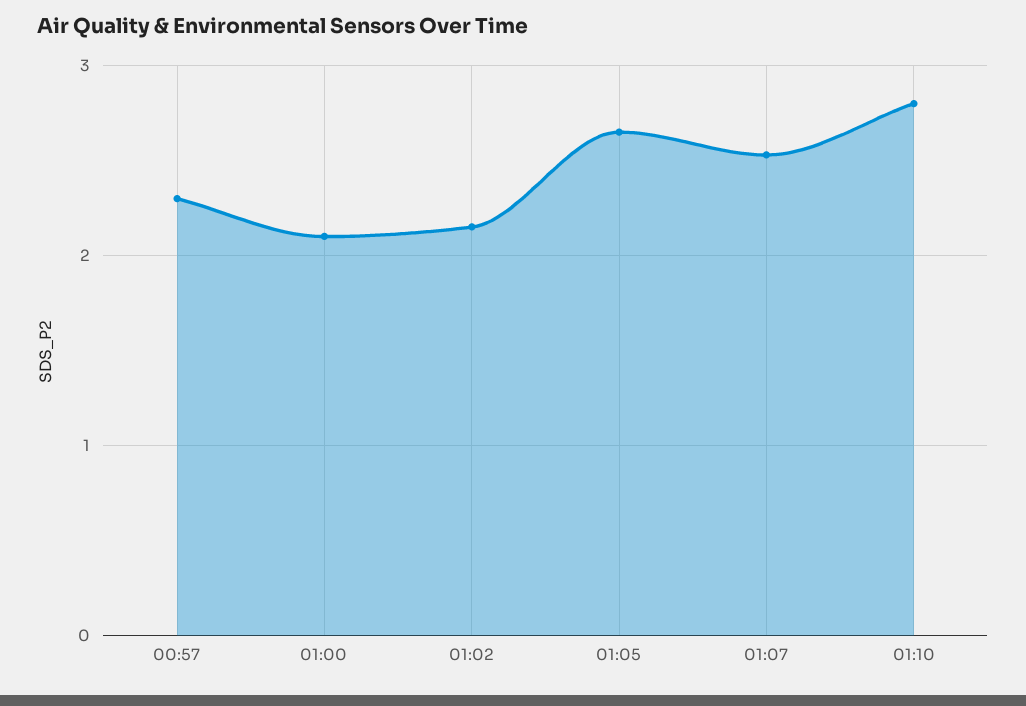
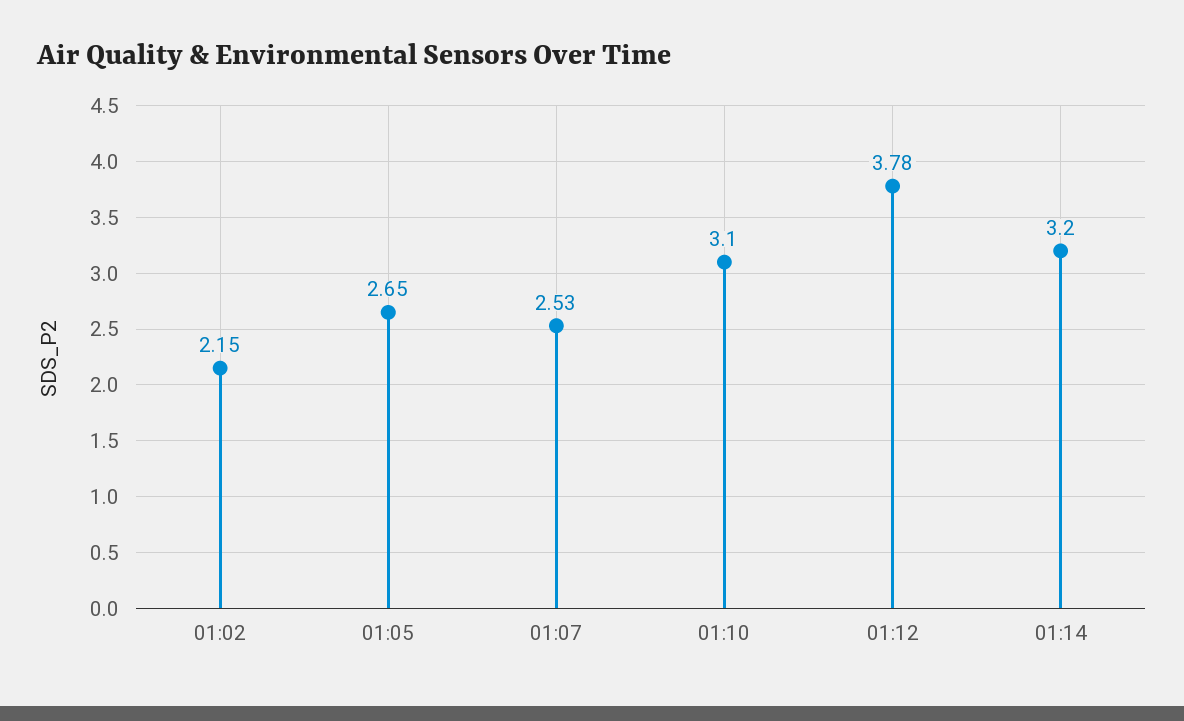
00:57: 2.3 -> none
01:00: 2.1 -> none
01:10: 2.8 -> 3.1
01:12: none -> 3.78
01:14: none -> 3.2

